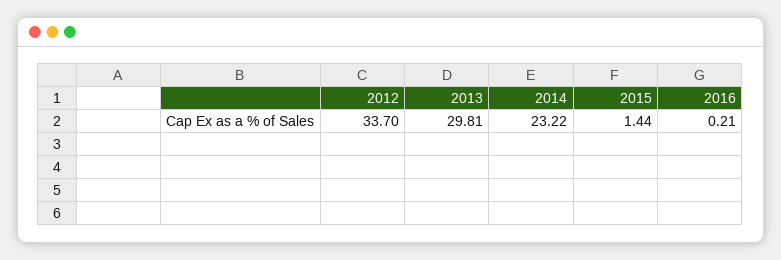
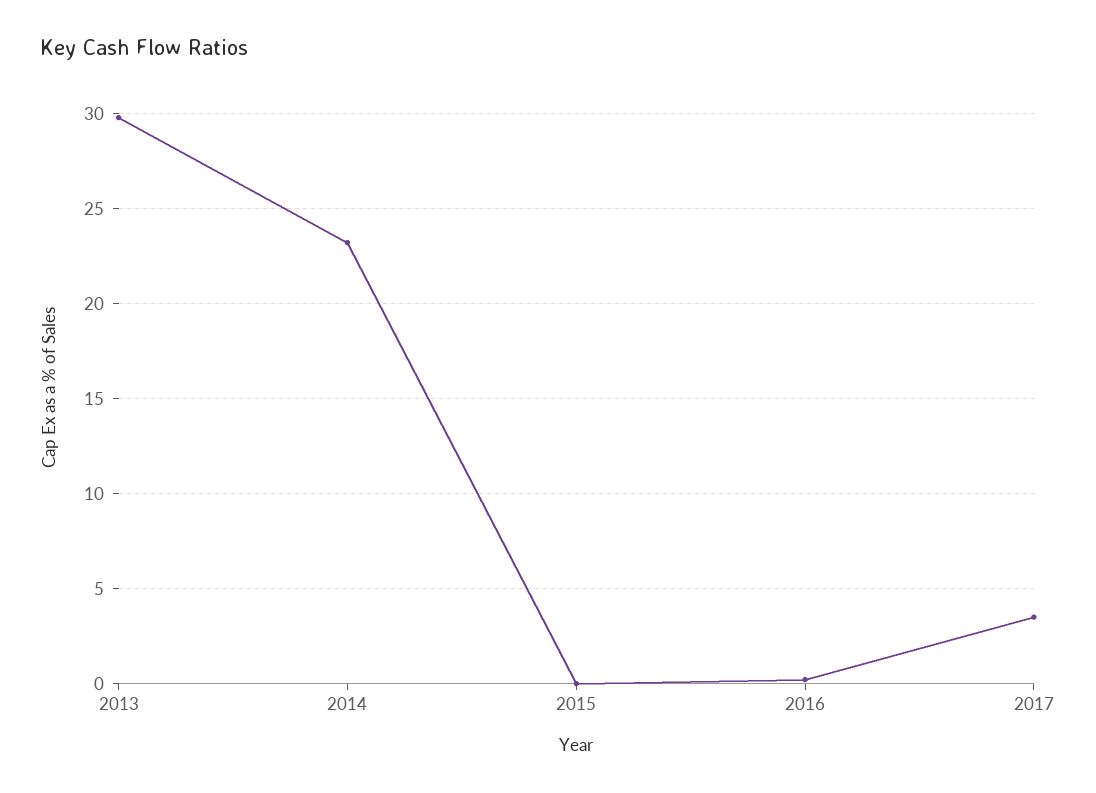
2012: 33.7 -> none
2015: 1.44 -> 0
2017: none -> 3.5

